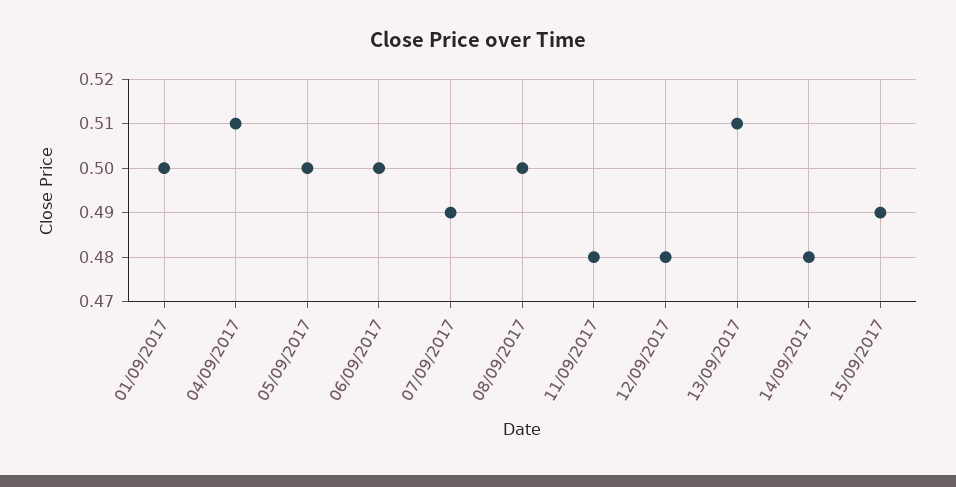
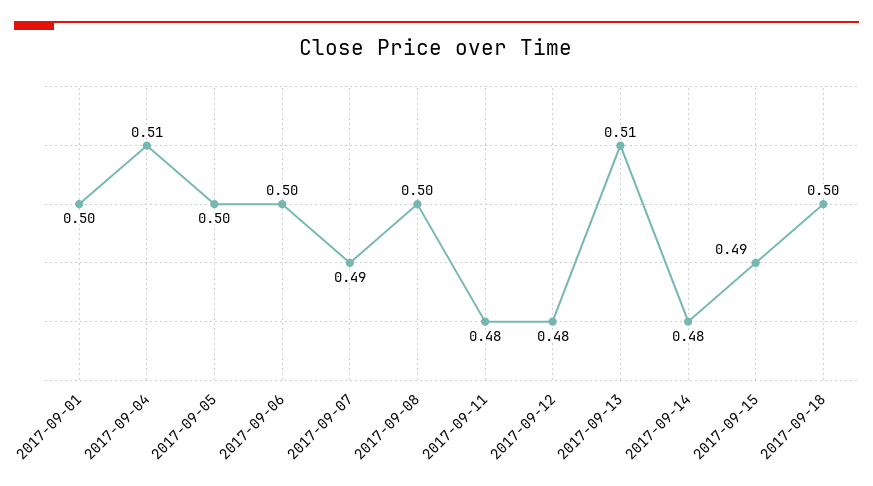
2017-09-18: none -> 0.5

